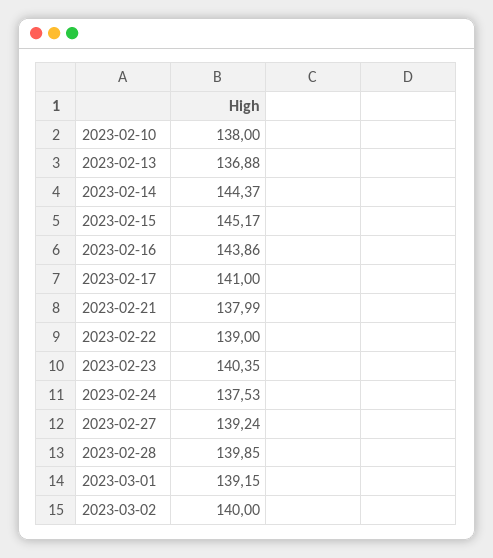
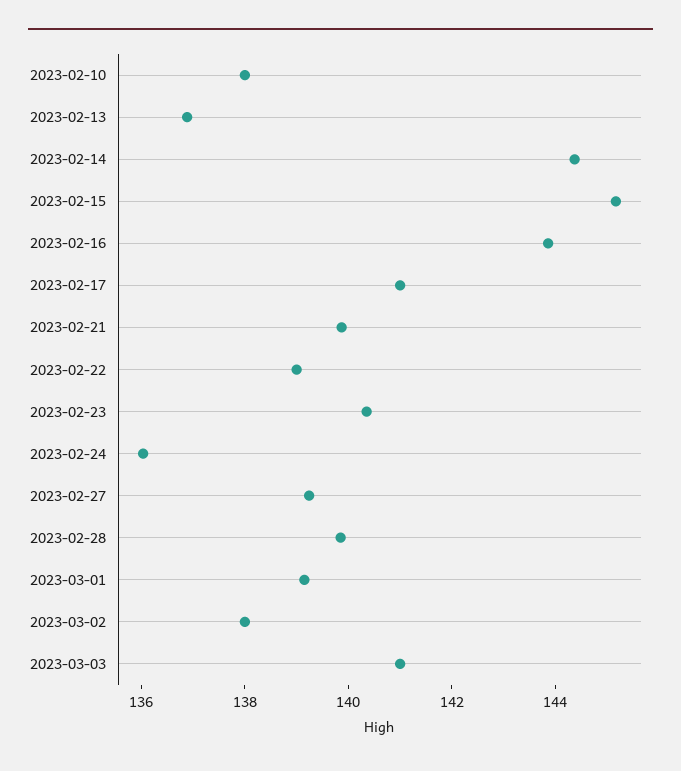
2023-02-21: 137.99 -> 140
2023-02-24: 137.53 -> 136
2023-03-02: 140 -> 138
2023-03-03: none -> 141

